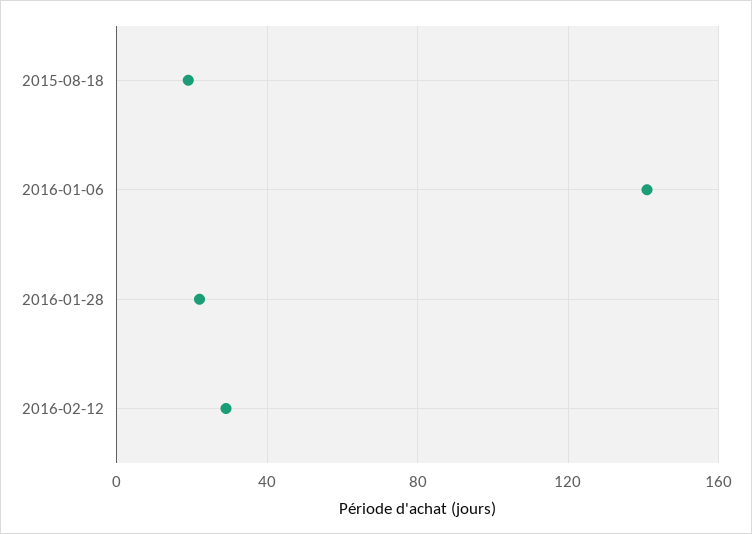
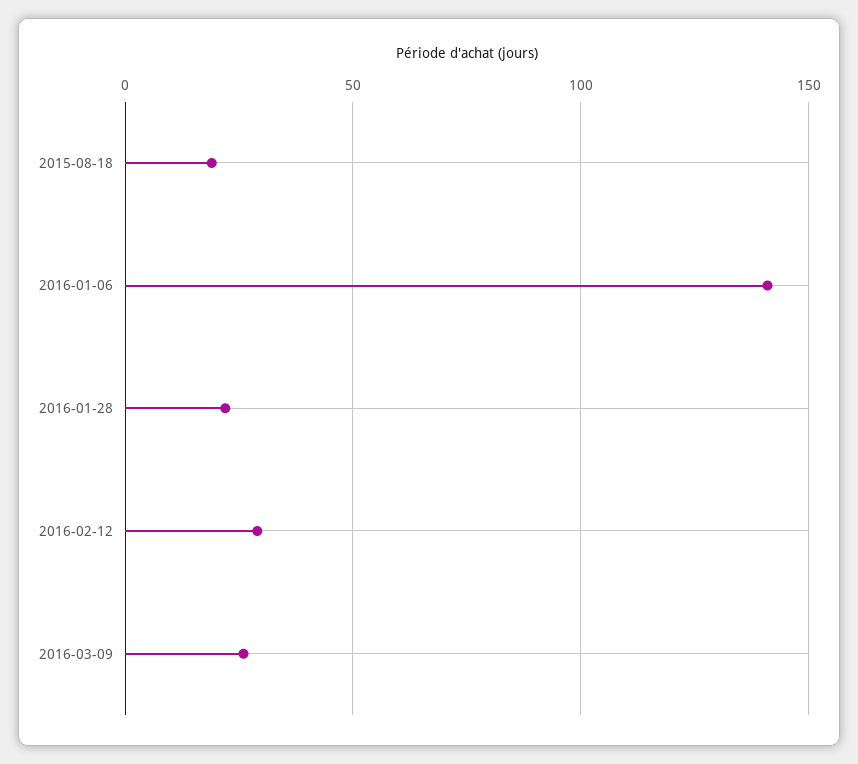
2016-03-09: none -> 25

